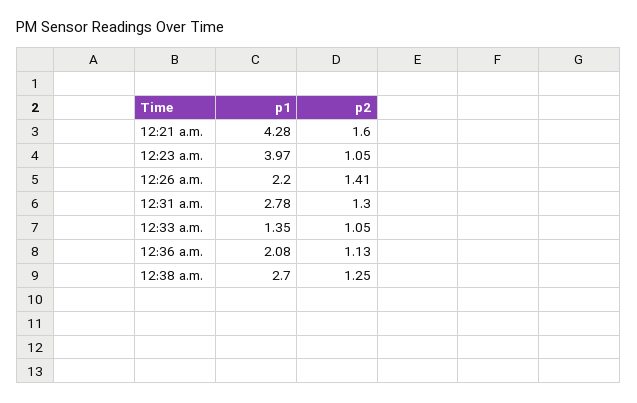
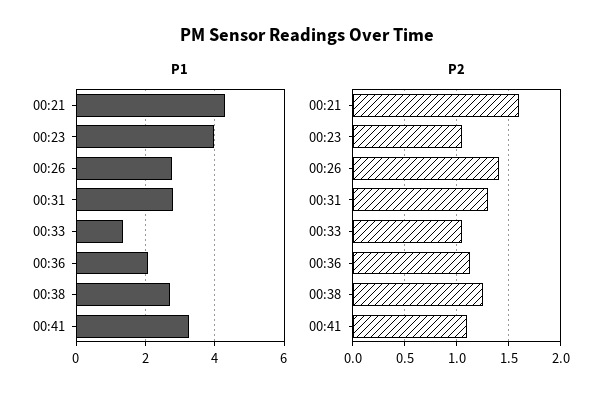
p1, 12:26 a.m.: 2.2 -> 2.8
p1, 00:41: none -> 3.2
p2, 00:41: none -> 1.1

